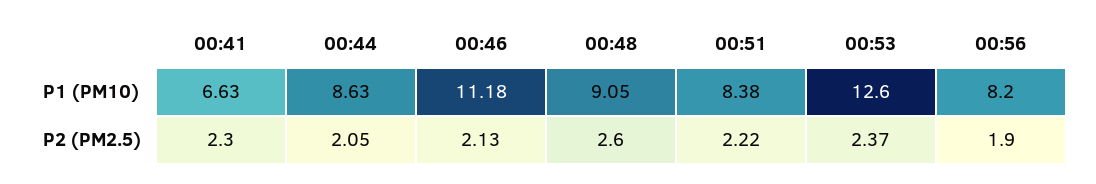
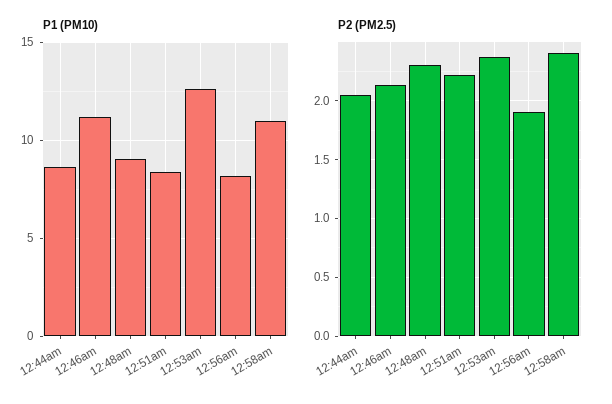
P1 (PM10), 00:41: 6.63 -> none
P2 (PM2.5), 00:41: 2.3 -> none
P2 (PM2.5), 00:48: 2.6 -> 2.3
P1 (PM10), 12:58am: none -> 11
P2 (PM2.5), 12:58am: none -> 2.4

